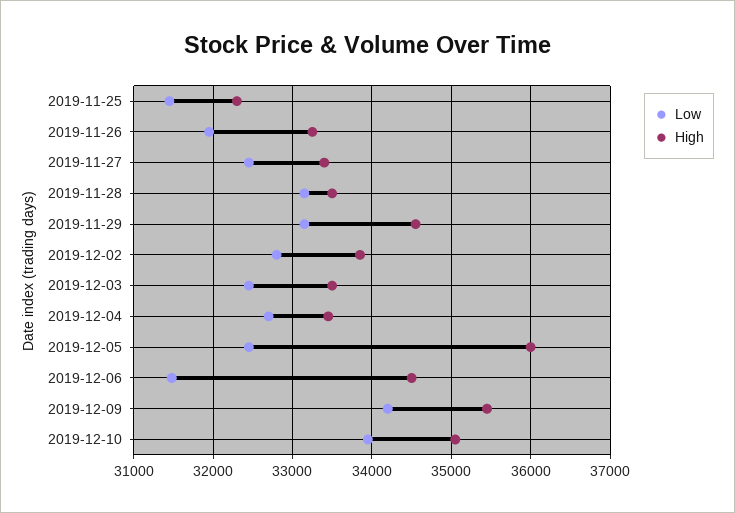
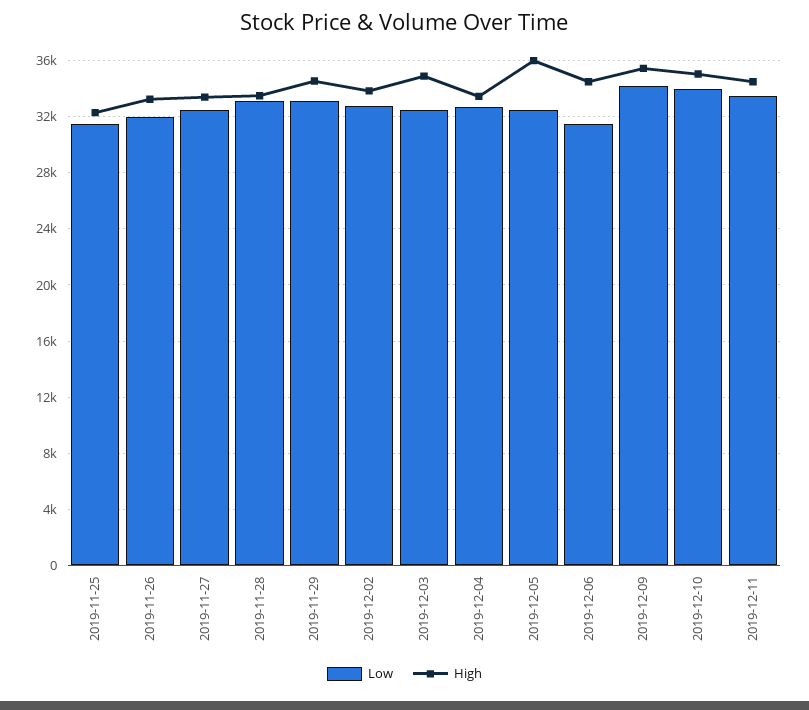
High, 2019-12-03: 33500 -> 35000
Low, 2019-12-11: none -> 33500
High, 2019-12-11: none -> 34500

